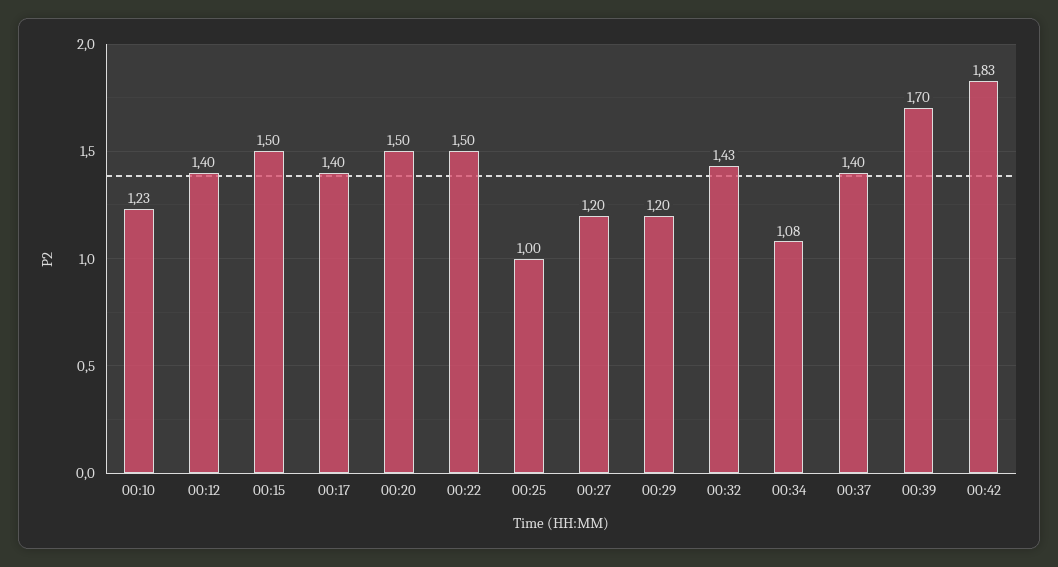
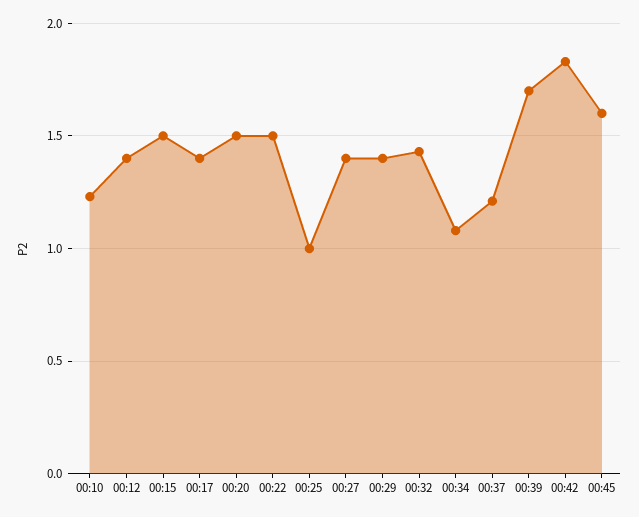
00:27: 1.2 -> 1.4
00:29: 1.2 -> 1.4
00:37: 1.4 -> 1.2
00:45: none -> 1.6

